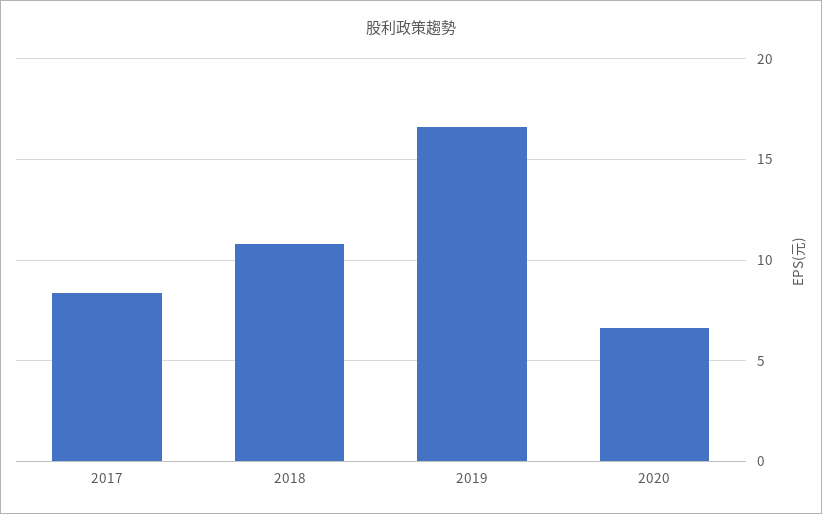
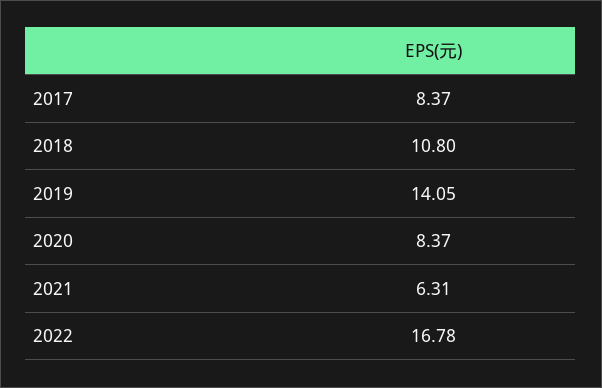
2019: 16.5 -> 14.05
2020: 6.5 -> 8.37
2021: none -> 6.31
2022: none -> 16.78

